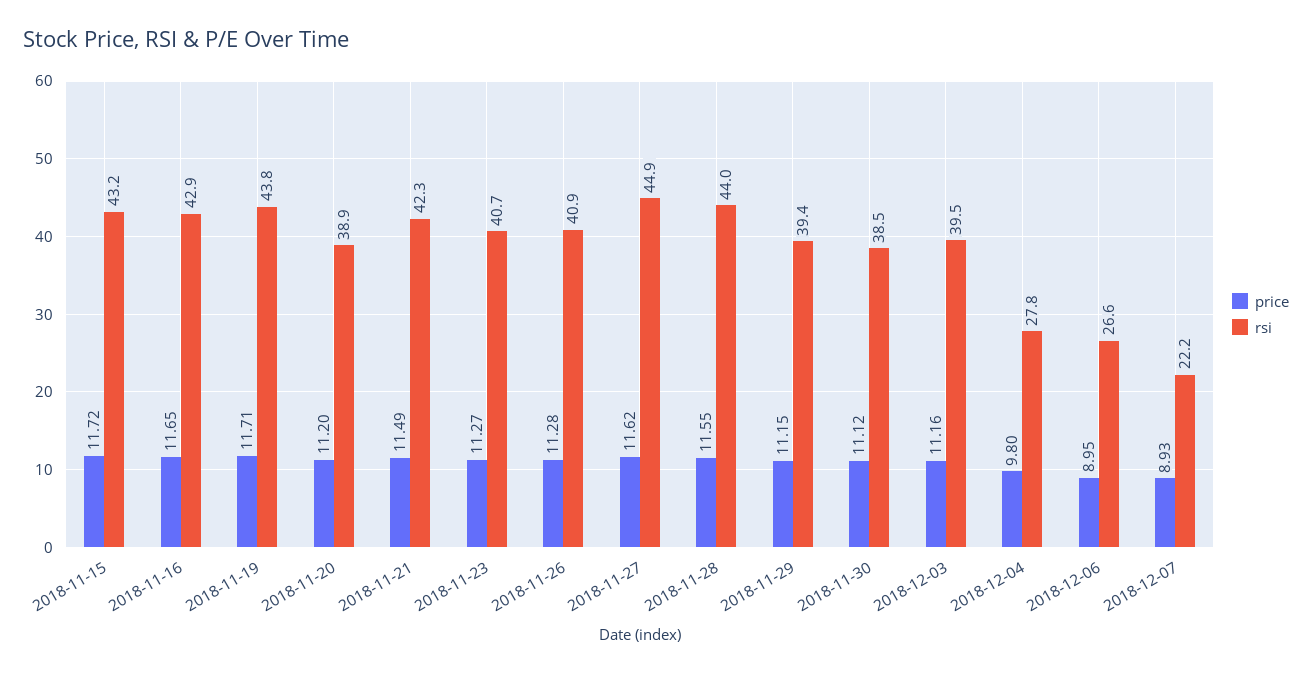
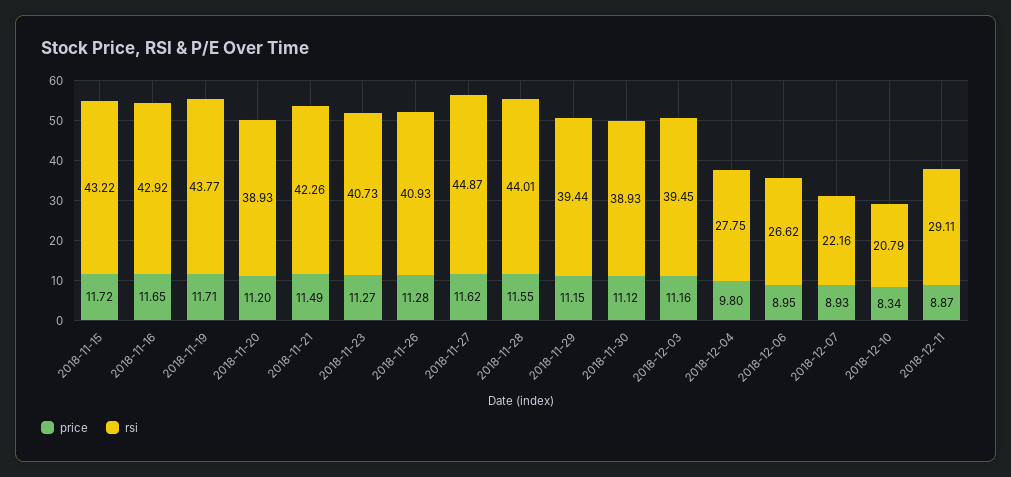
rsi, 2018-11-30: 38.5 -> 38.93
price, 2018-12-10: none -> 8.34
rsi, 2018-12-10: none -> 20.79
price, 2018-12-11: none -> 8.87
rsi, 2018-12-11: none -> 29.11

